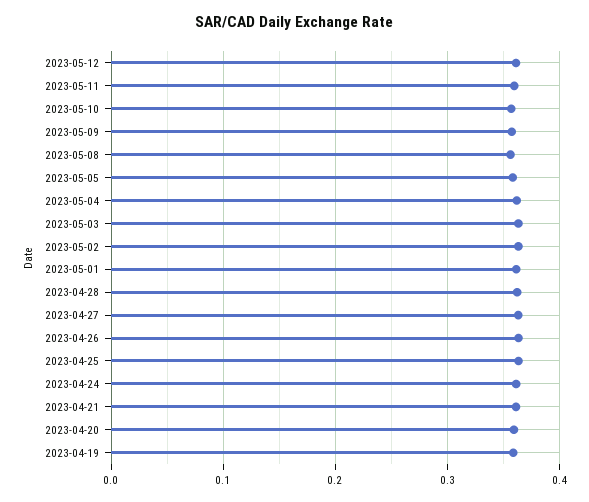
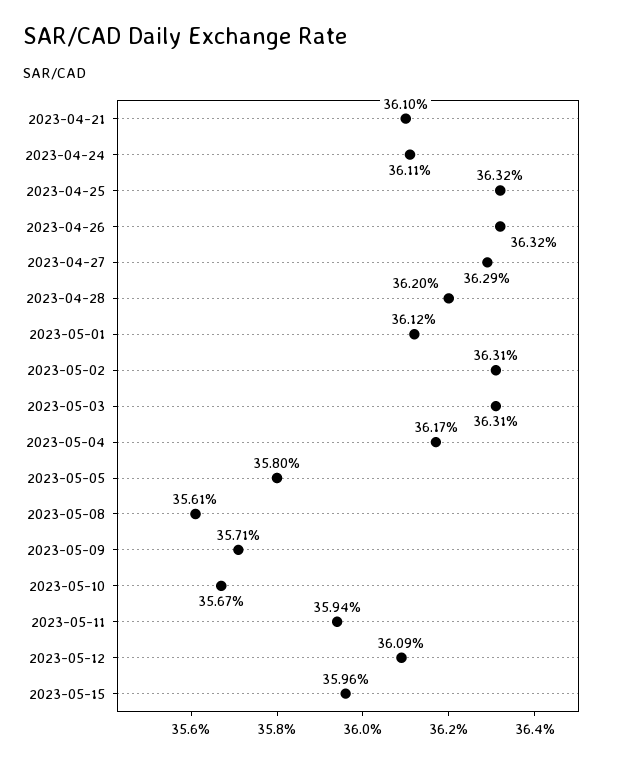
2023-04-20: 0.36 -> none
2023-04-19: 0.36 -> none
2023-05-15: none -> 0.3596

